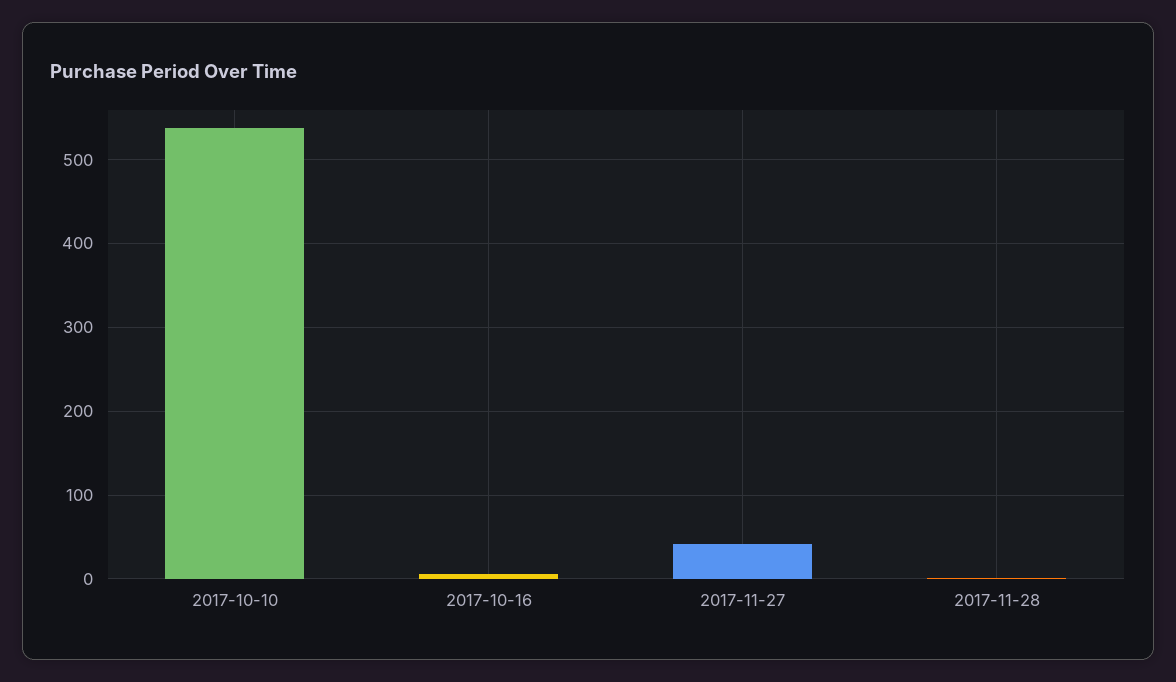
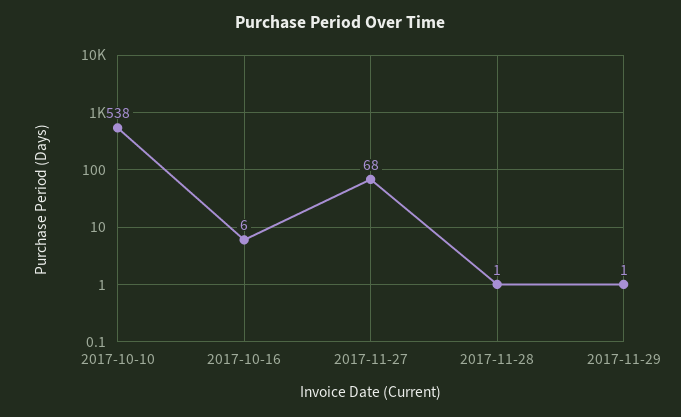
2017-11-27: 40 -> 68
2017-11-29: none -> 1

